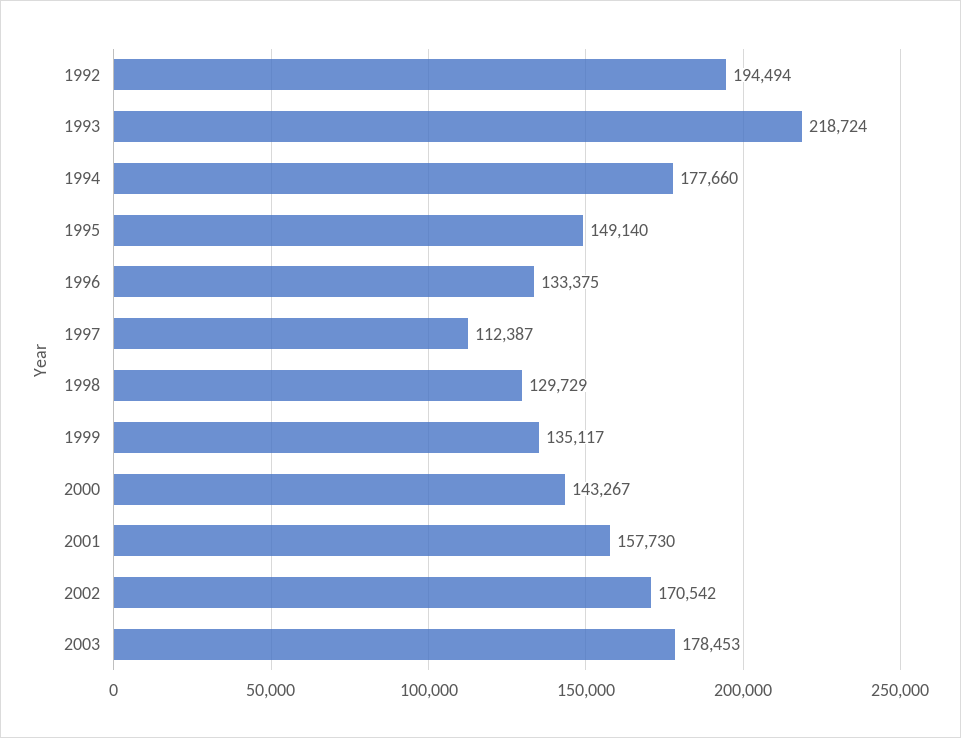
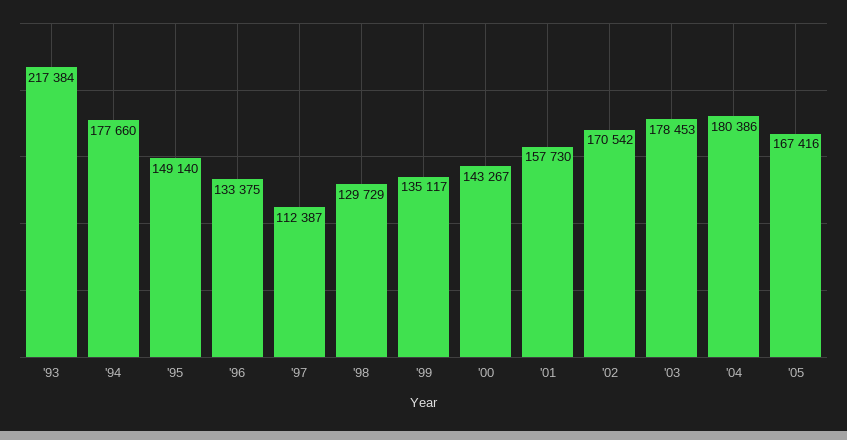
1992: 194494 -> none
1993: 218724 -> 217384
'04: none -> 180386
'05: none -> 167416

